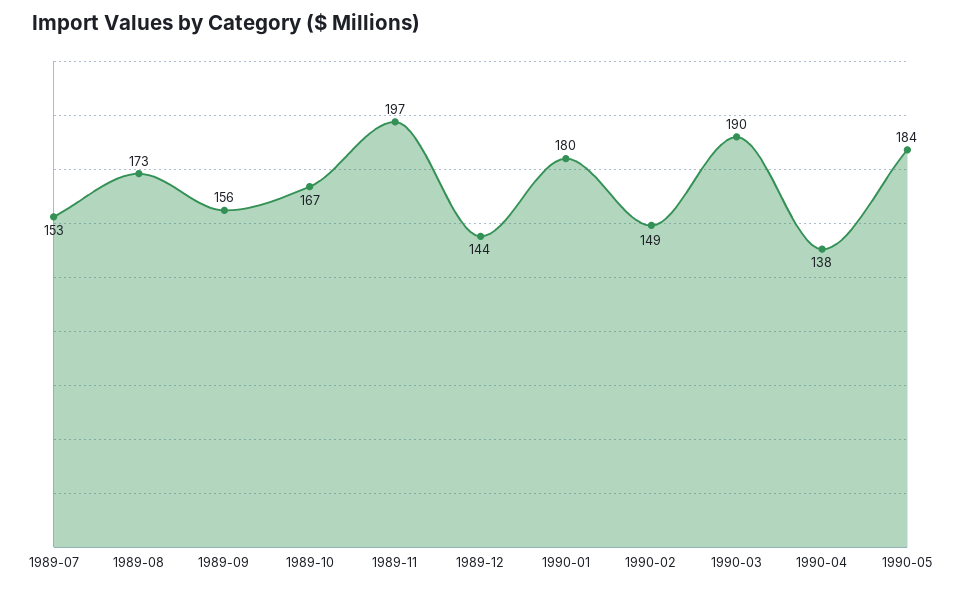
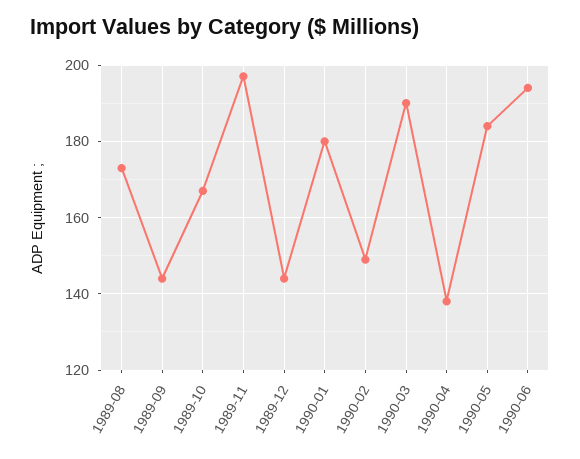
1989-07: 153 -> none
1989-09: 156 -> 145
1990-06: none -> 195

